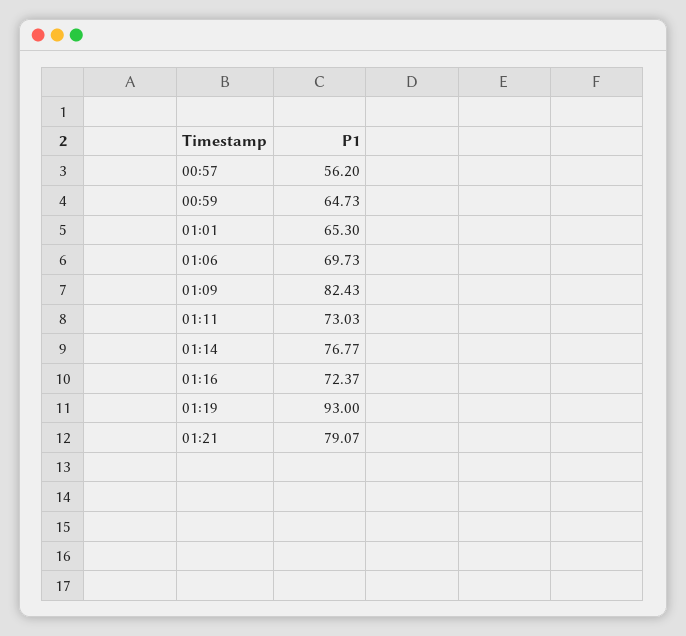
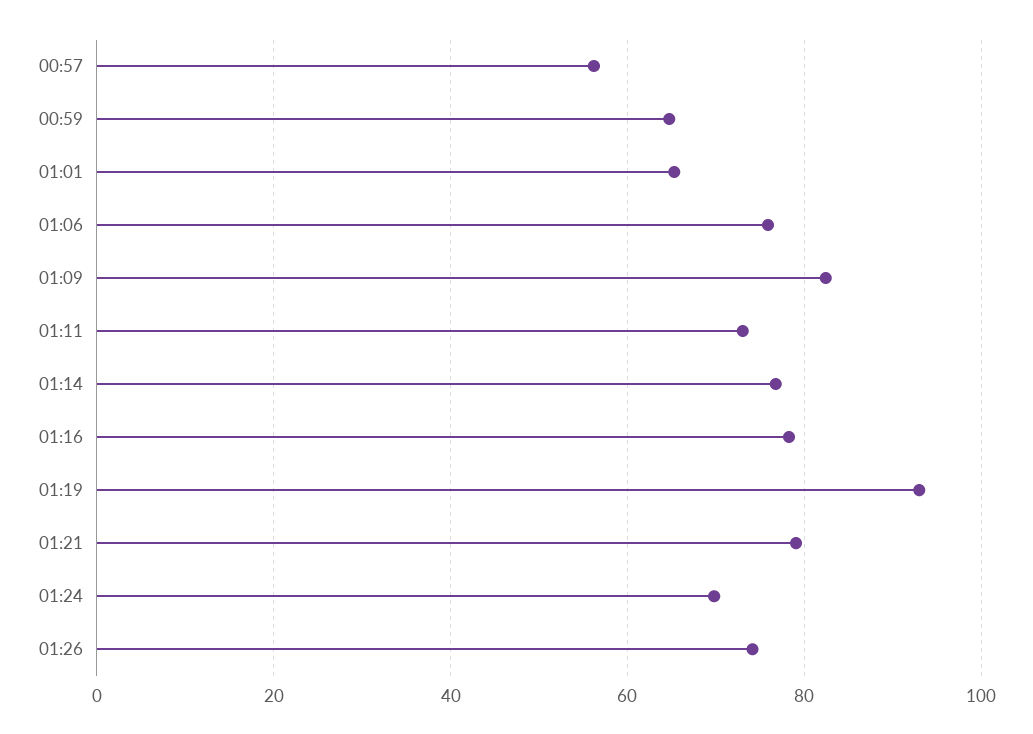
01:06: 69.73 -> 76
01:16: 72.37 -> 78
01:24: none -> 70
01:26: none -> 74

